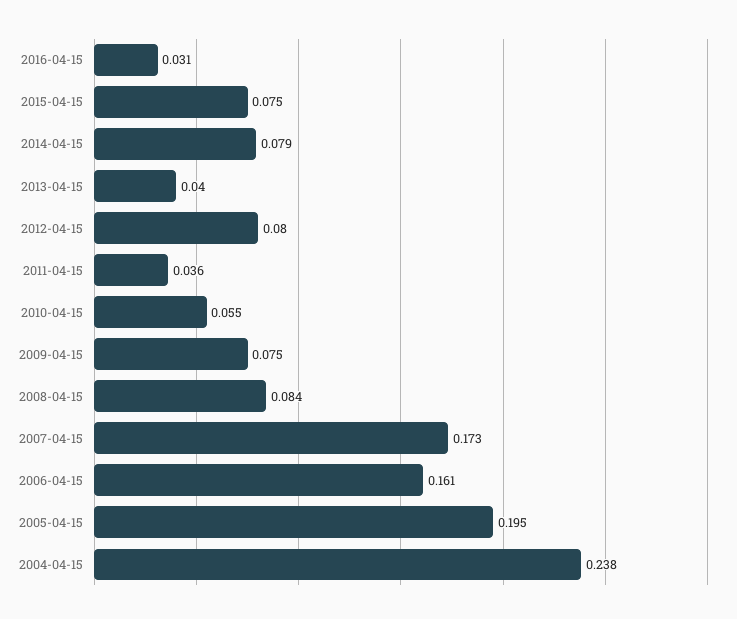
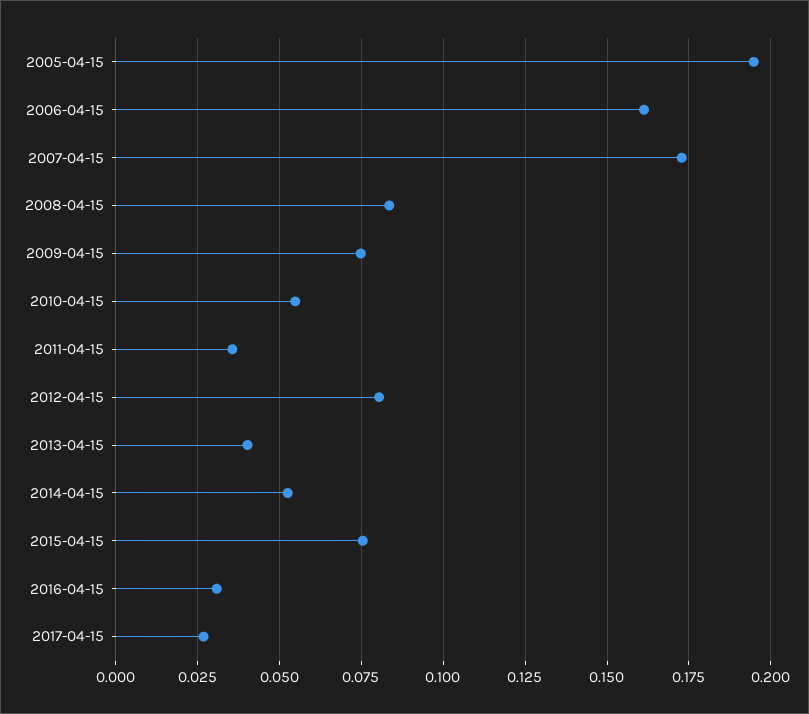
2014-04-15: 0.079 -> 0.0525
2004-04-15: 0.238 -> none
2017-04-15: none -> 0.0275

